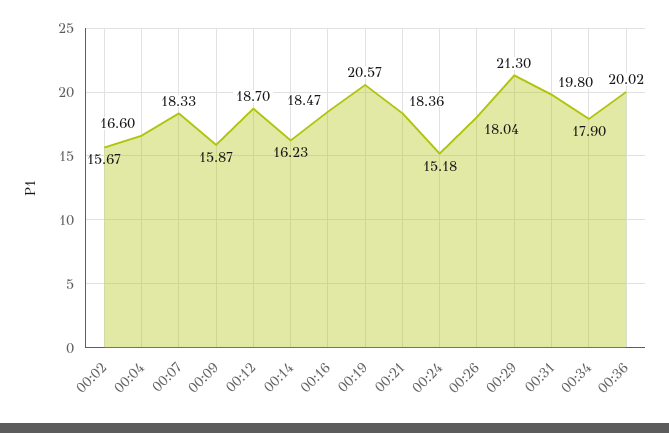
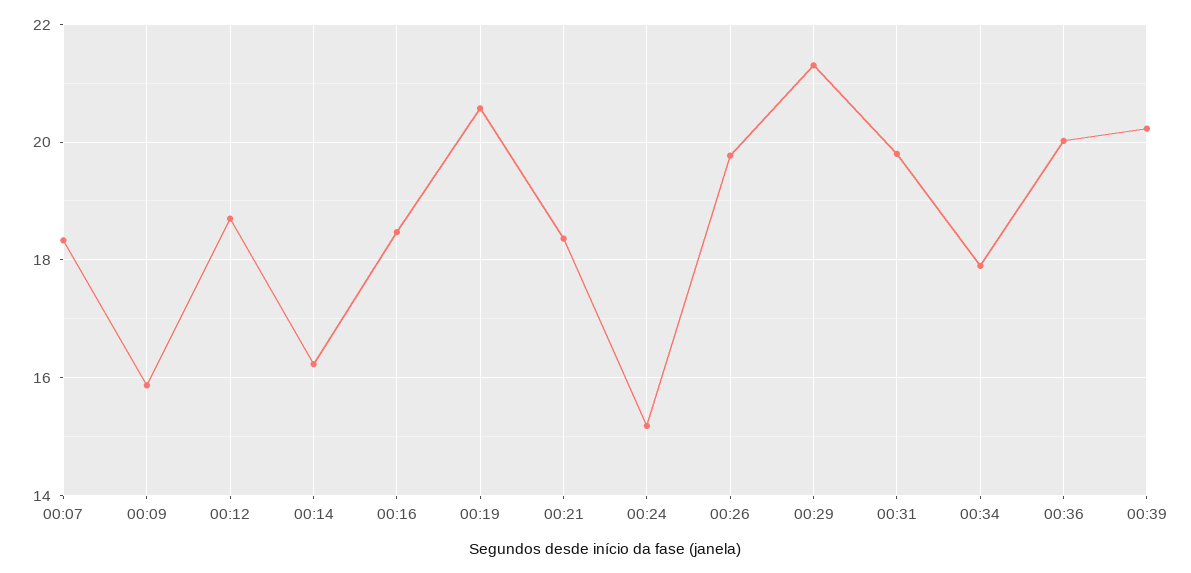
00:02: 15.67 -> none
00:04: 16.6 -> none
00:26: 18.04 -> 19.8
00:39: none -> 20.2

